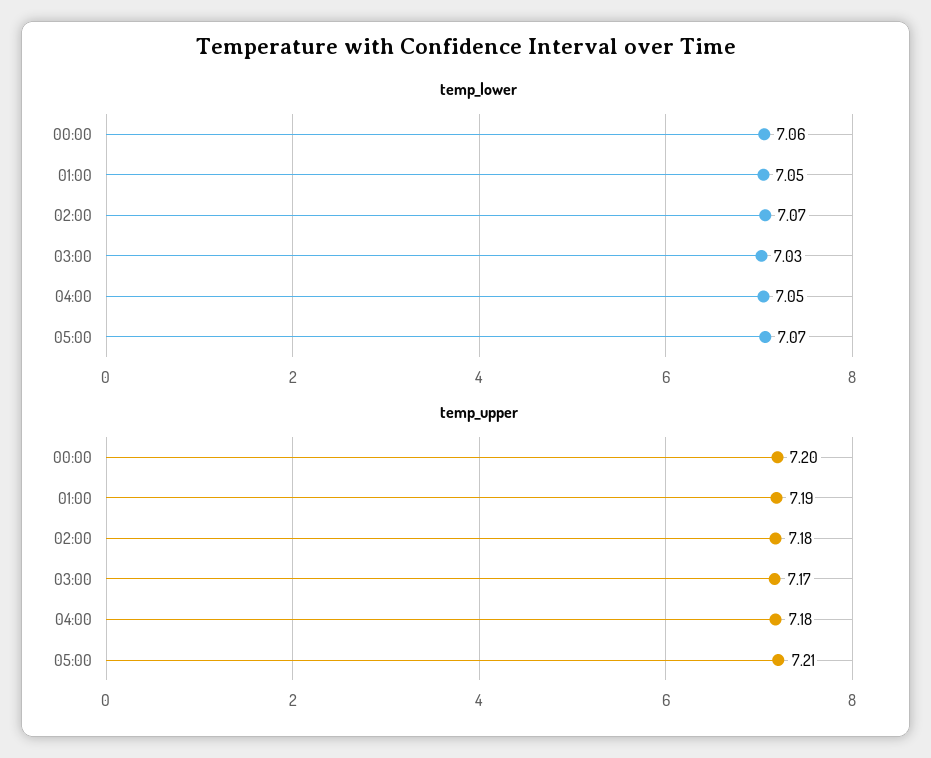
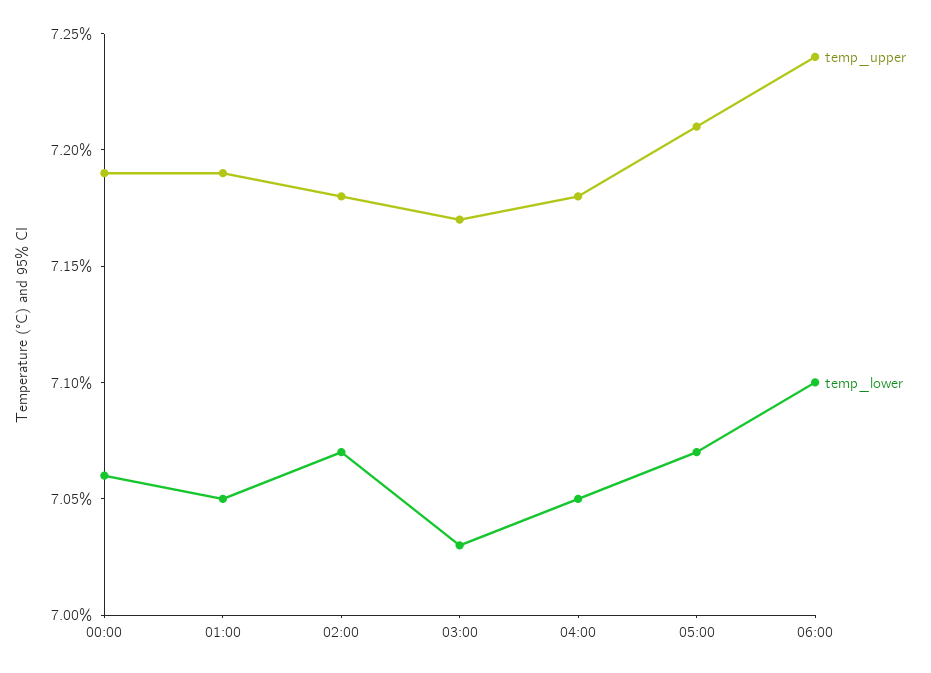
temp_upper, 00:00: 7.2 -> 7.19
temp_upper, 06:00: none -> 7.24
temp_lower, 06:00: none -> 7.1

